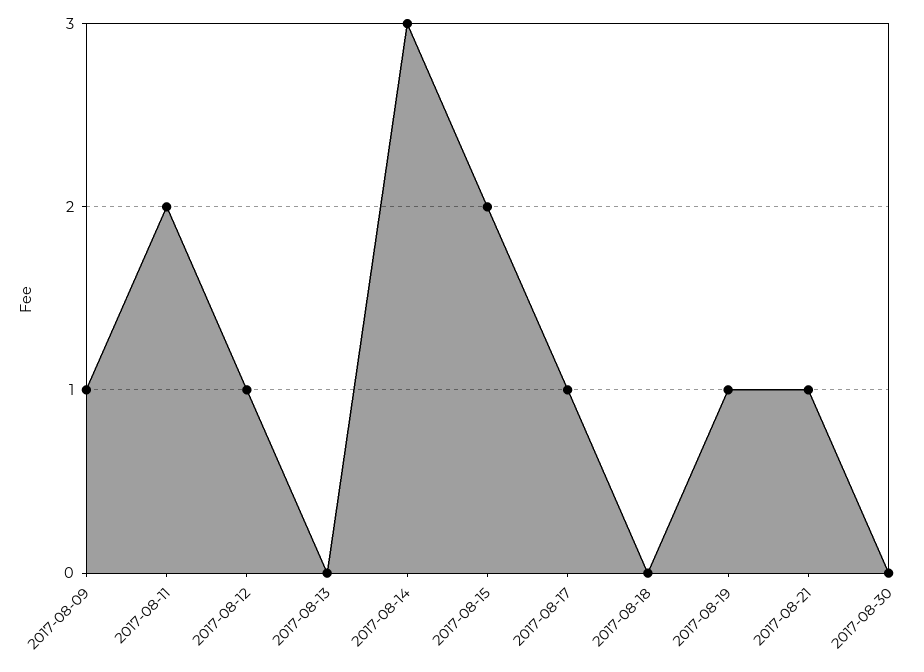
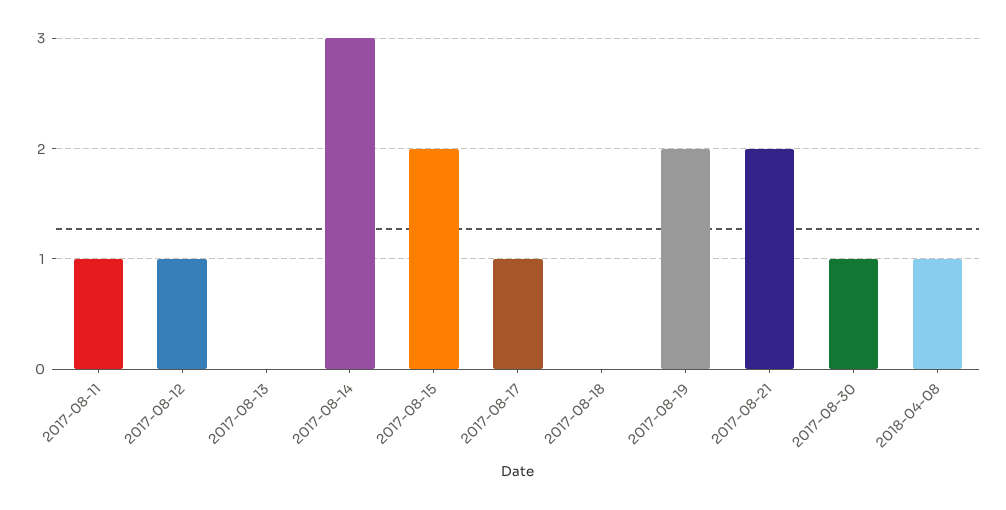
2017-08-09: 1 -> none
2017-08-11: 2 -> 1
2017-08-19: 1 -> 2
2017-08-21: 1 -> 2
2017-08-30: 0 -> 1
2018-04-08: none -> 1

